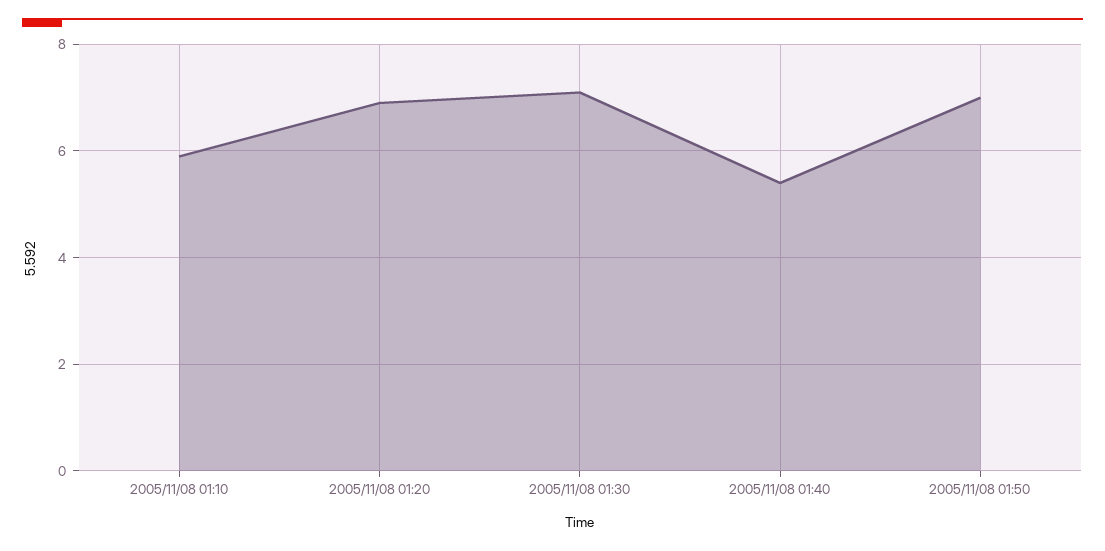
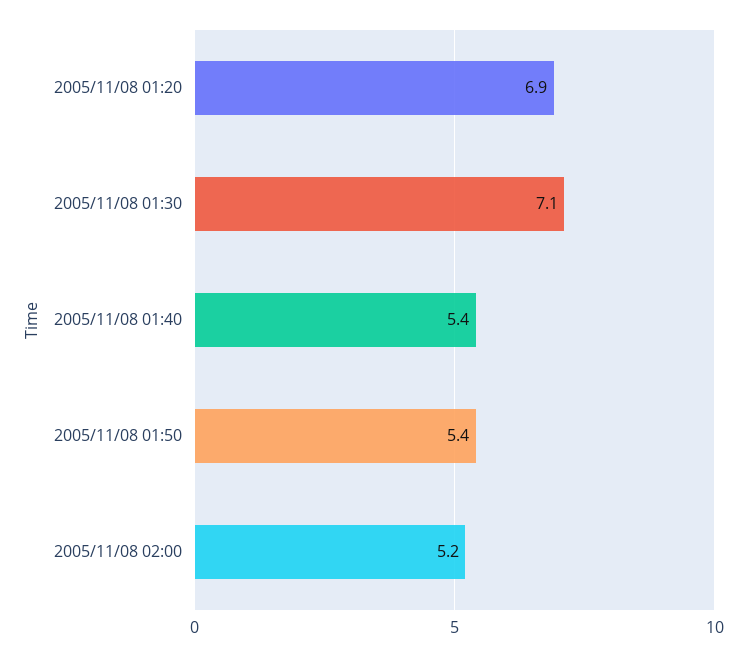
2005/11/08 01:10: 6 -> none
2005/11/08 01:50: 7 -> 5.4
2005/11/08 02:00: none -> 5.2

